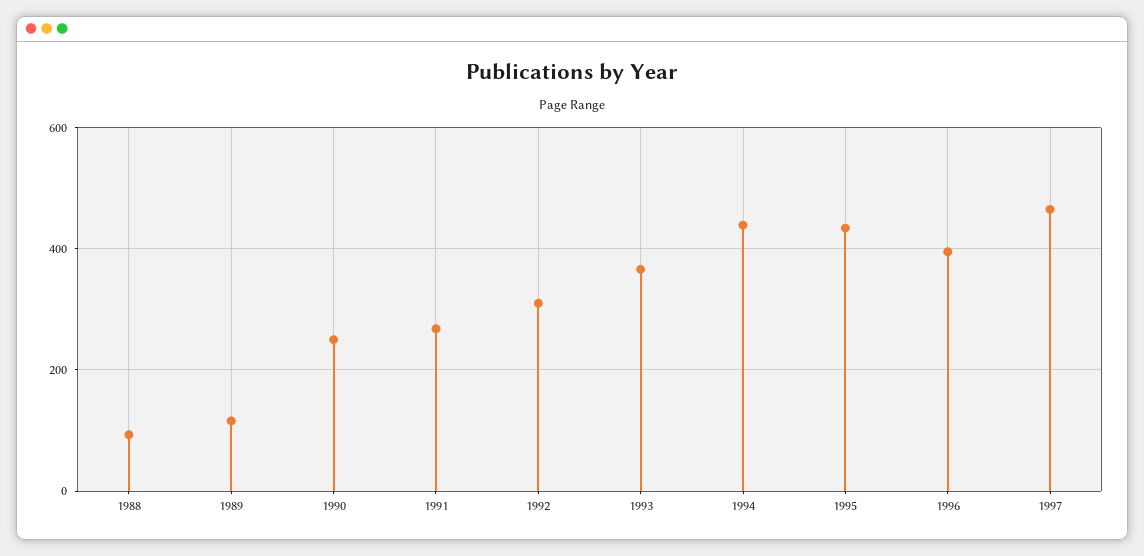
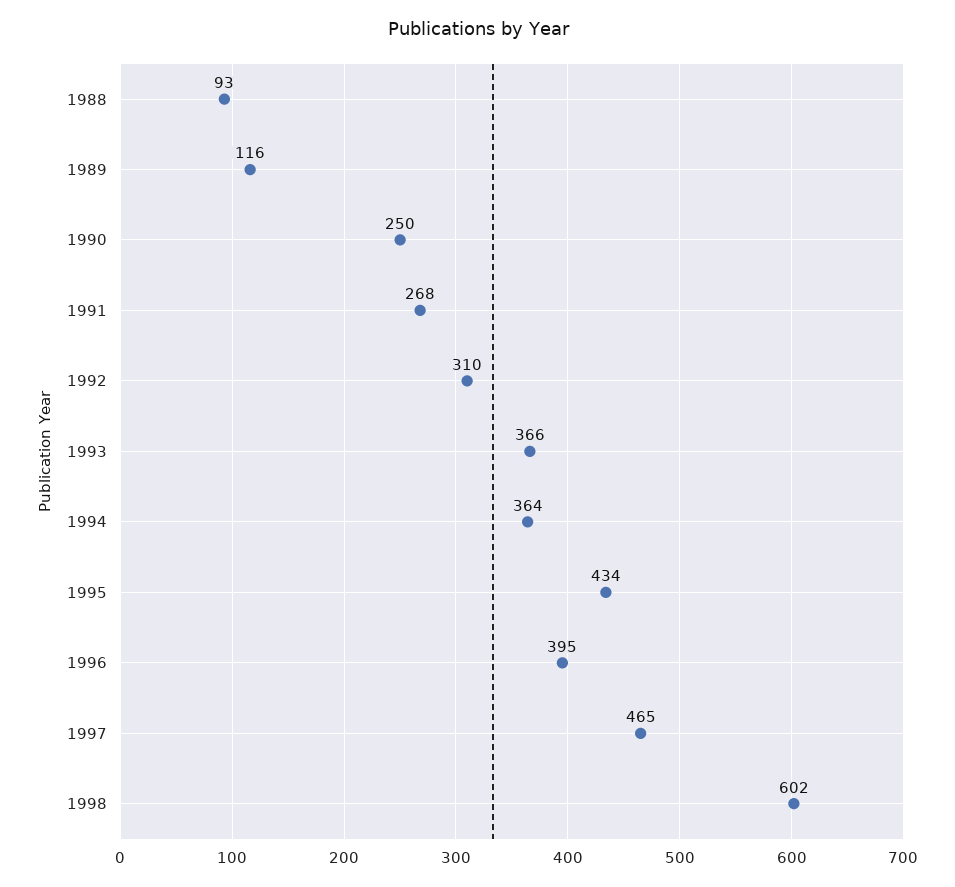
1994: 440 -> 364
1998: none -> 602

